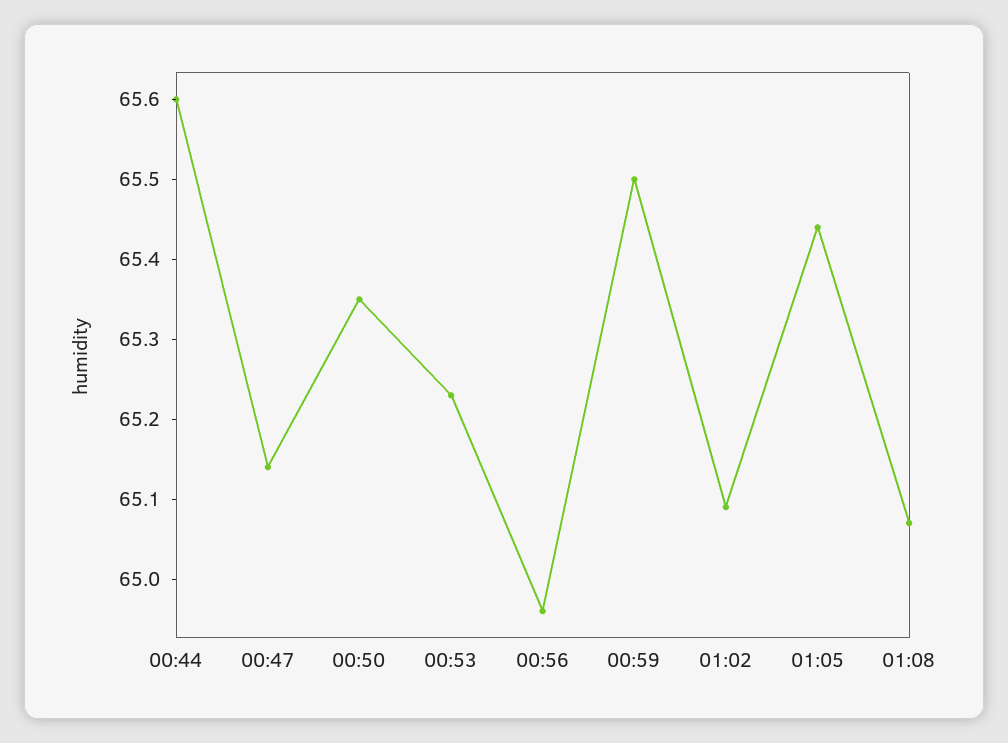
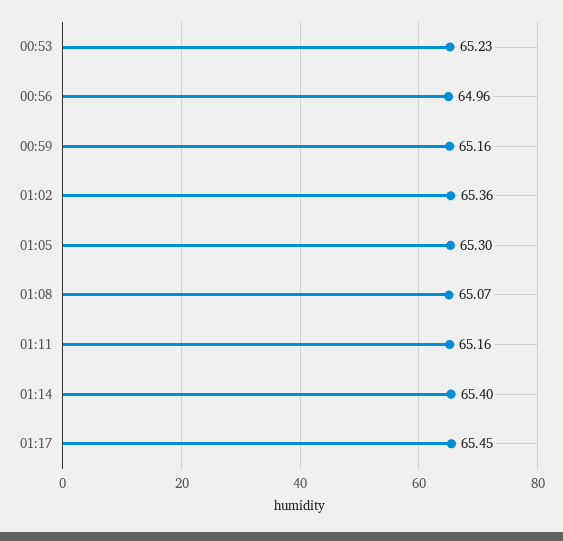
00:44: 65.6 -> none
00:47: 65.15 -> none
00:50: 65.35 -> none
00:59: 65.5 -> 65.16
01:02: 65.1 -> 65.36
01:05: 65.45 -> 65.3
01:11: none -> 65.16
01:14: none -> 65.4
01:17: none -> 65.45

